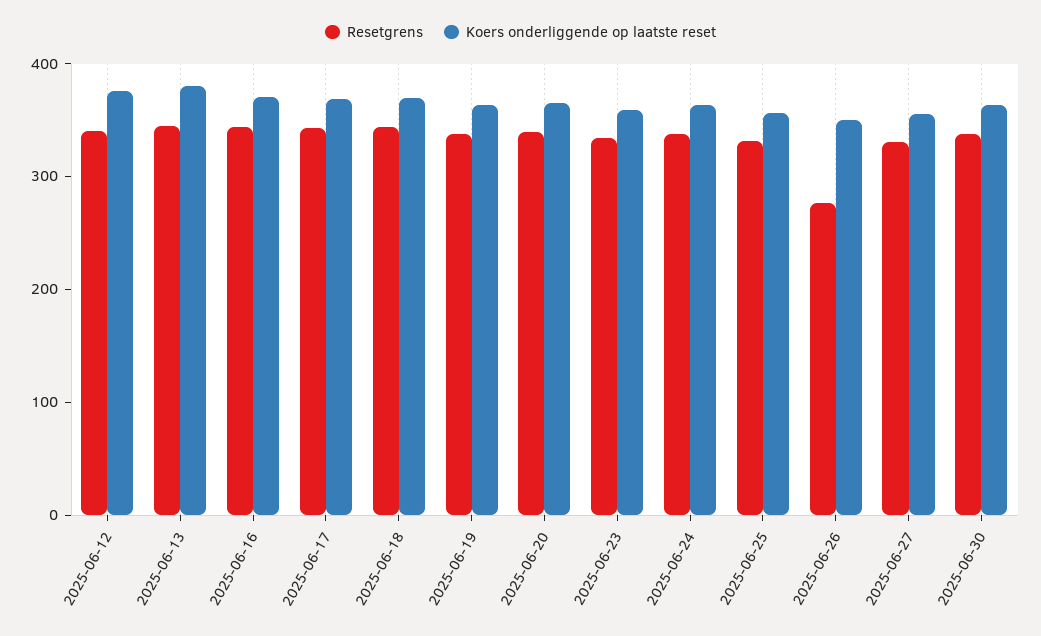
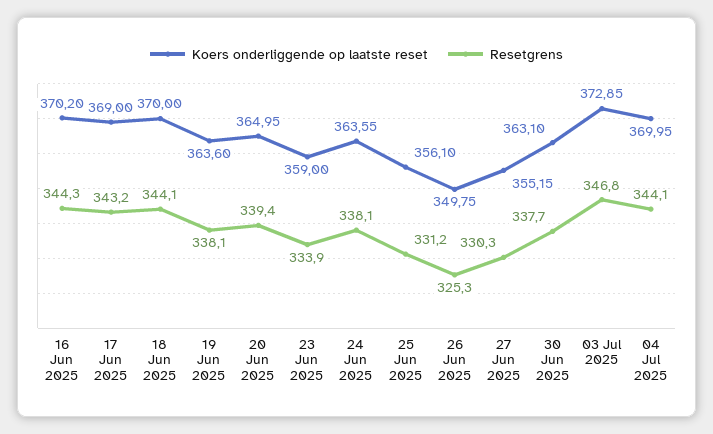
Resetgrens, 2025-06-12: 340 -> none
Koers onderliggende op laatste reset, 2025-06-12: 380 -> none
Resetgrens, 2025-06-13: 340 -> none
Koers onderliggende op laatste reset, 2025-06-13: 380 -> none
Resetgrens, 2025-06-26: 280 -> 325.3
Koers onderliggende op laatste reset, 03 Jul 2025: none -> 372.85
Resetgrens, 03 Jul 2025: none -> 346.8
Koers onderliggende op laatste reset, 04 Jul 2025: none -> 369.95
Resetgrens, 04 Jul 2025: none -> 344.1

